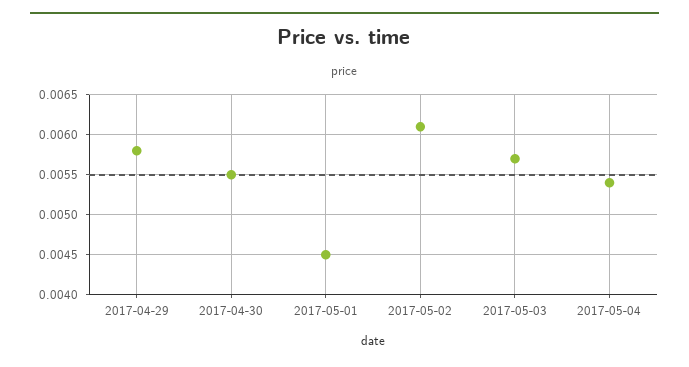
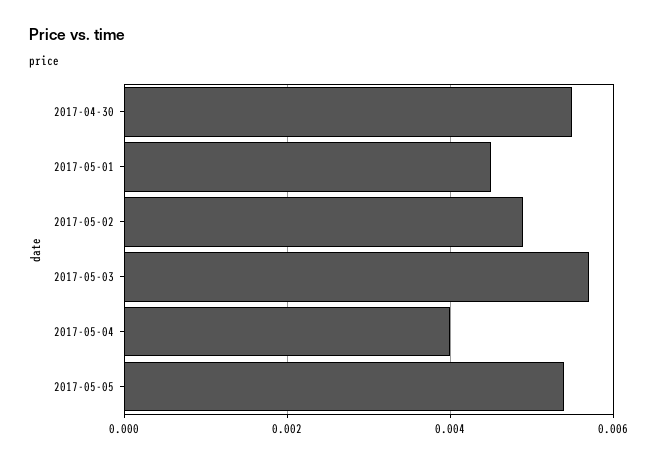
2017-04-29: 0.0058 -> none
2017-05-02: 0.0061 -> 0.005
2017-05-04: 0.0054 -> 0.004
2017-05-05: none -> 0.0055

